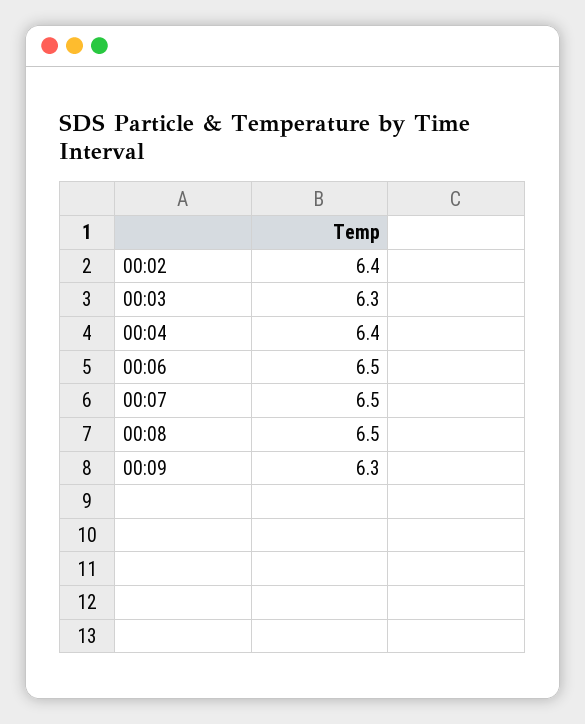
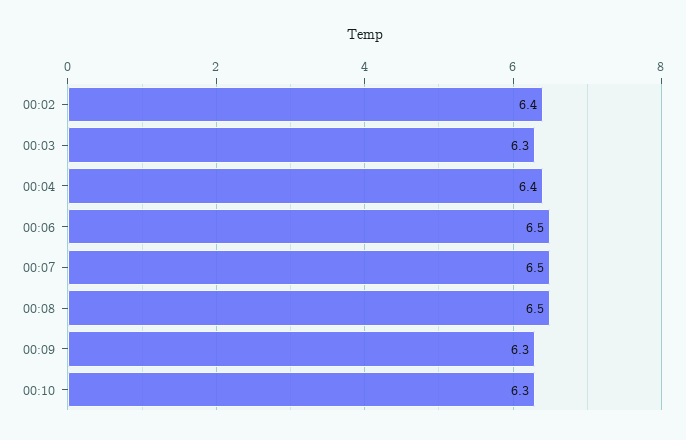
00:10: none -> 6.3

